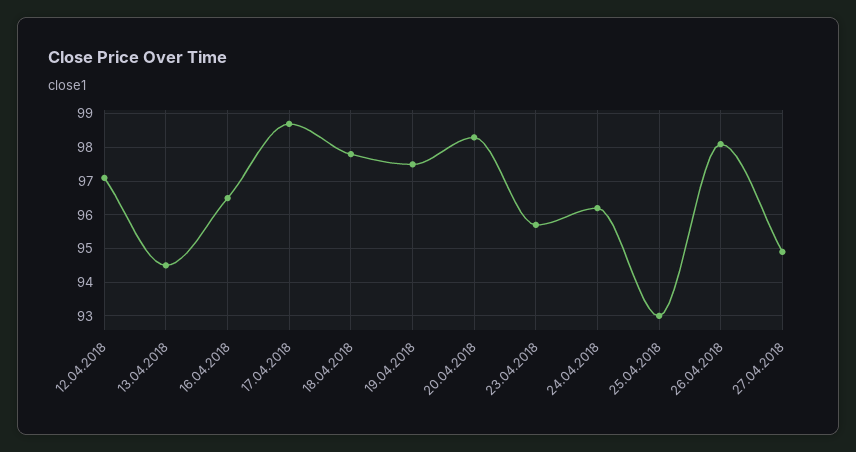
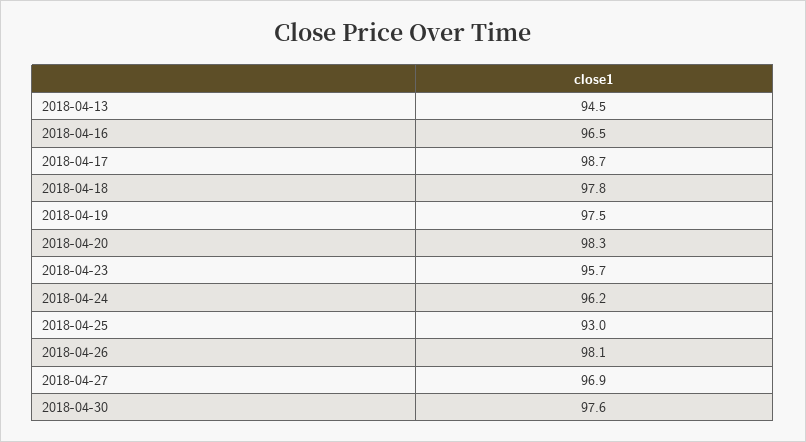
12.04.2018: 97 -> none
27.04.2018: 95 -> 96.9
2018-04-30: none -> 97.6

